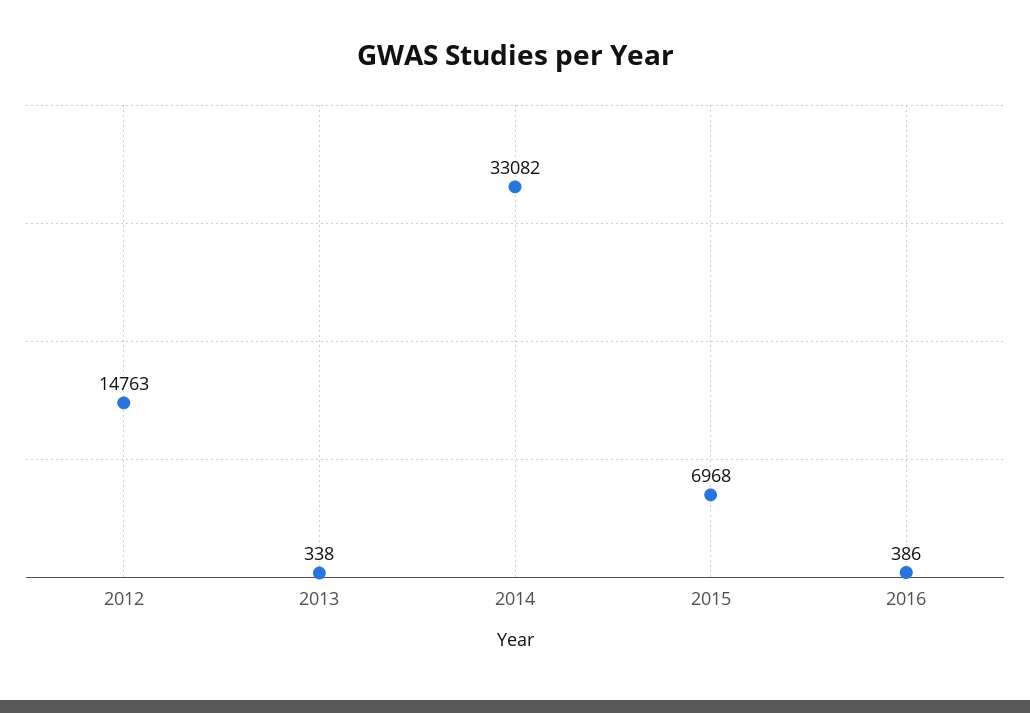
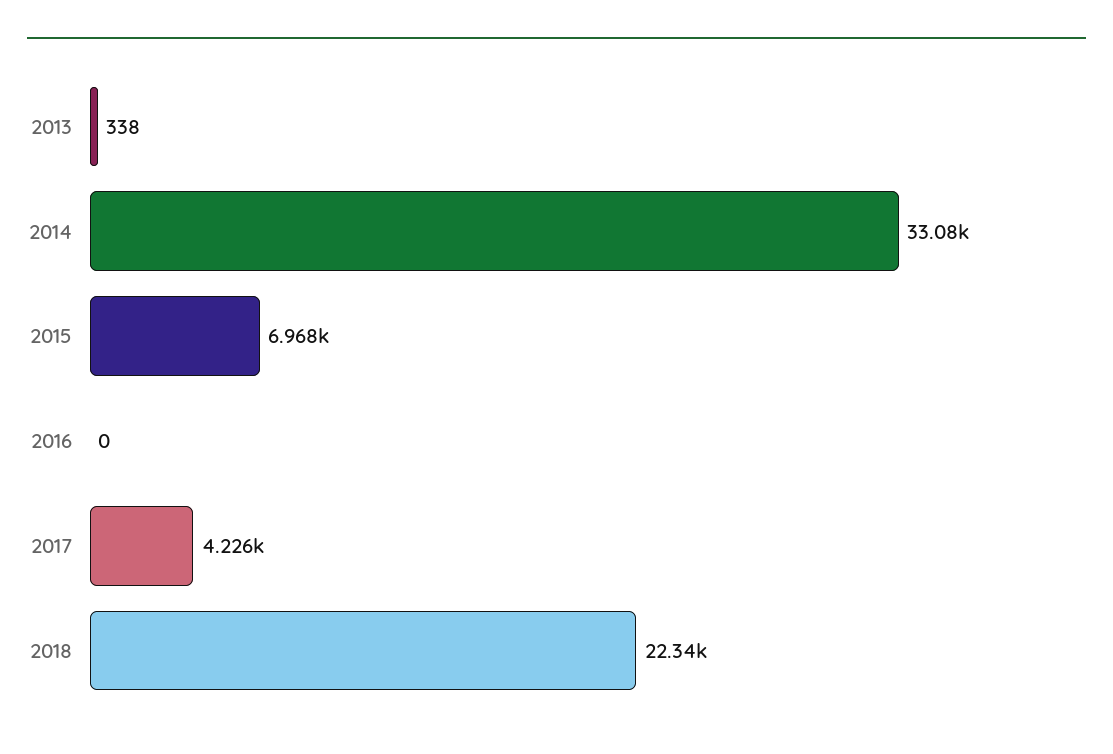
2012: 14763 -> none
2016: 386 -> 0
2017: none -> 4226
2018: none -> 22340

